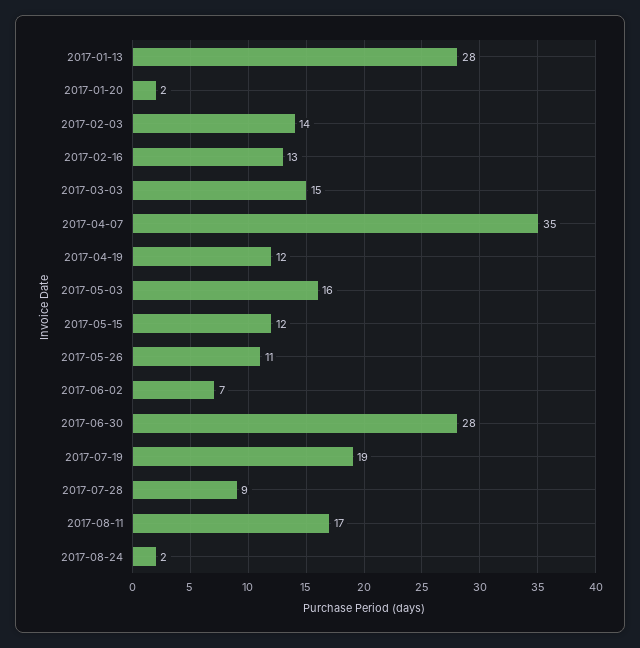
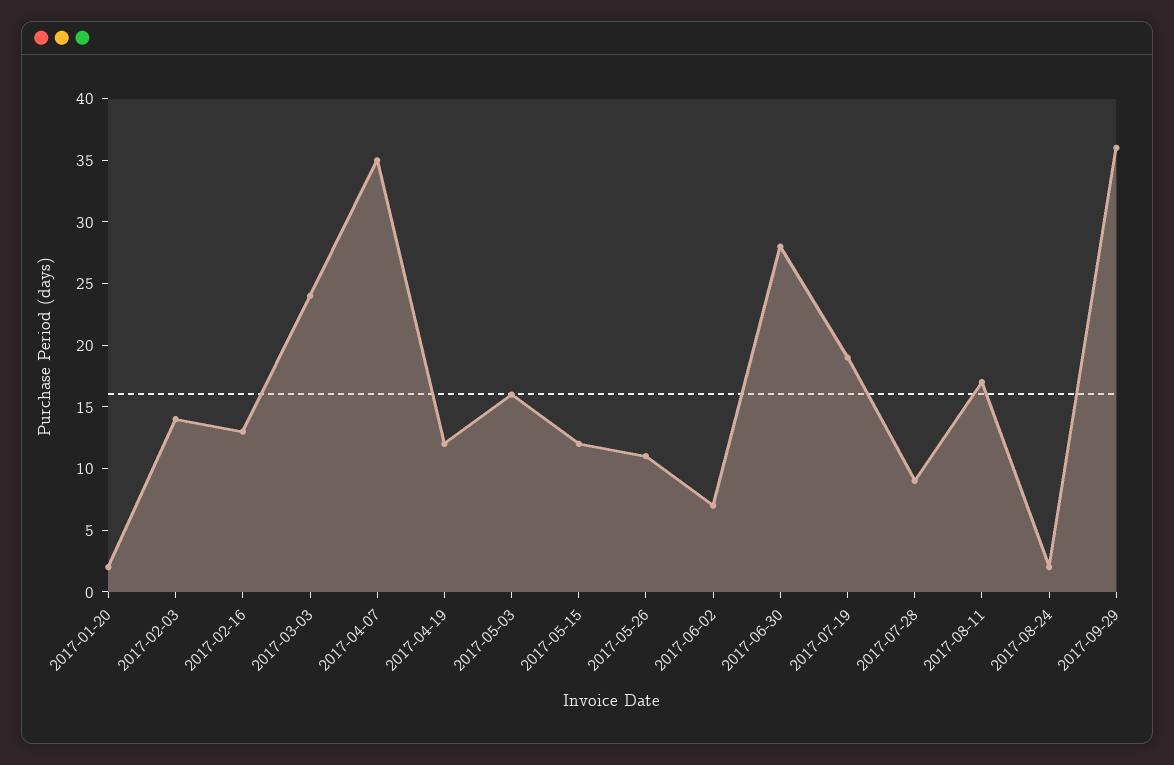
2017-01-13: 28 -> none
2017-03-03: 15 -> 24
2017-09-29: none -> 36

